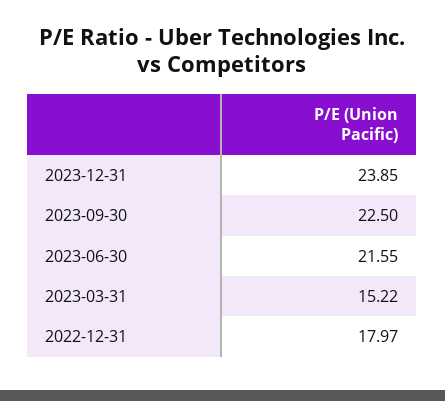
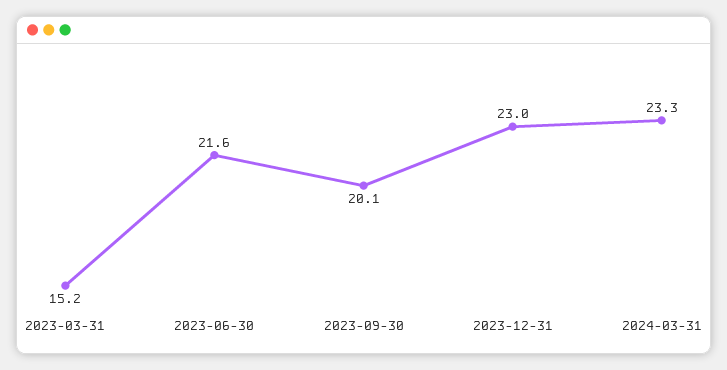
2023-12-31: 23.85 -> 23
2023-09-30: 22.5 -> 20.1
2022-12-31: 17.97 -> none
2024-03-31: none -> 23.3

